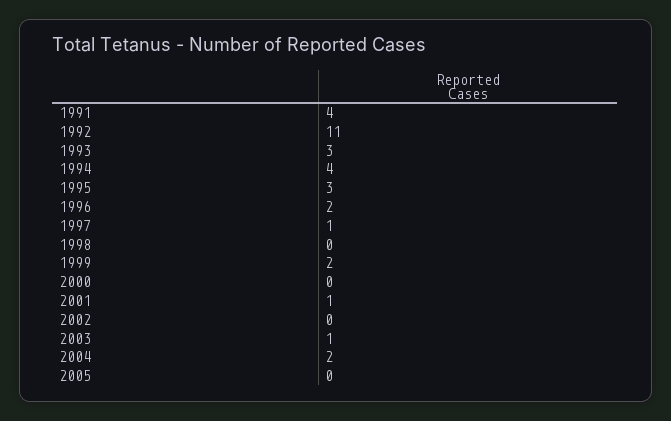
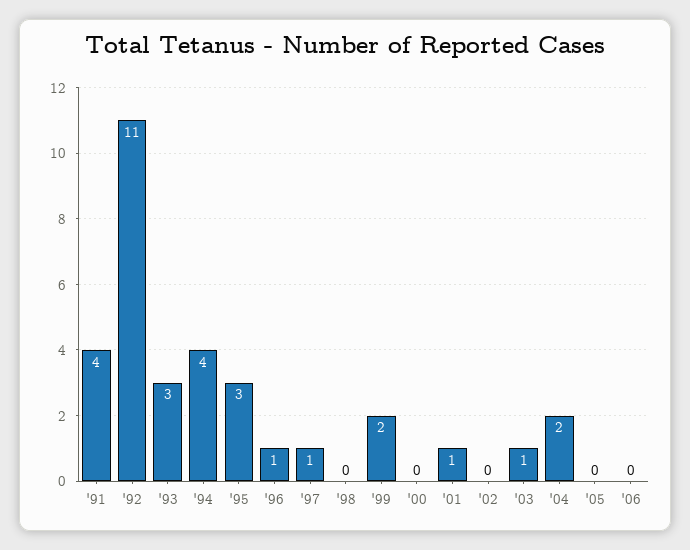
1996: 2 -> 1
'06: none -> 0

